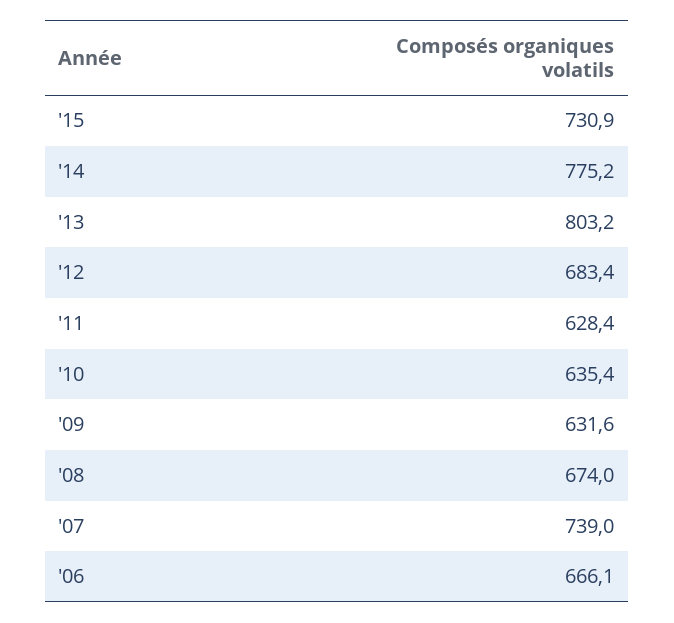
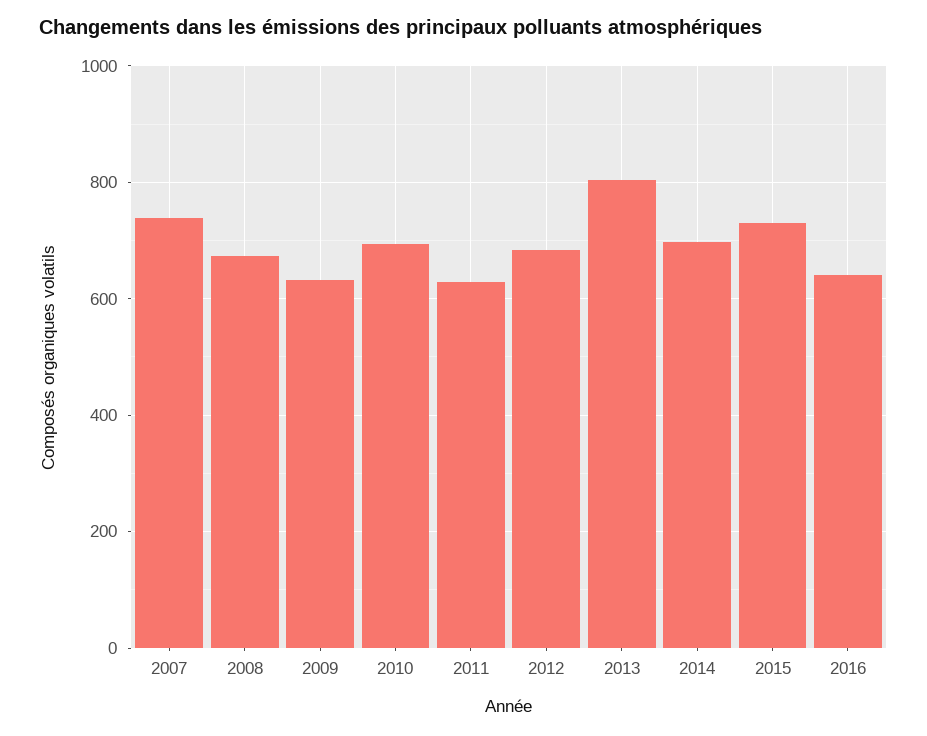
'14: 775.2 -> 700
'10: 635.4 -> 700
'06: 666.1 -> none
2016: none -> 640

